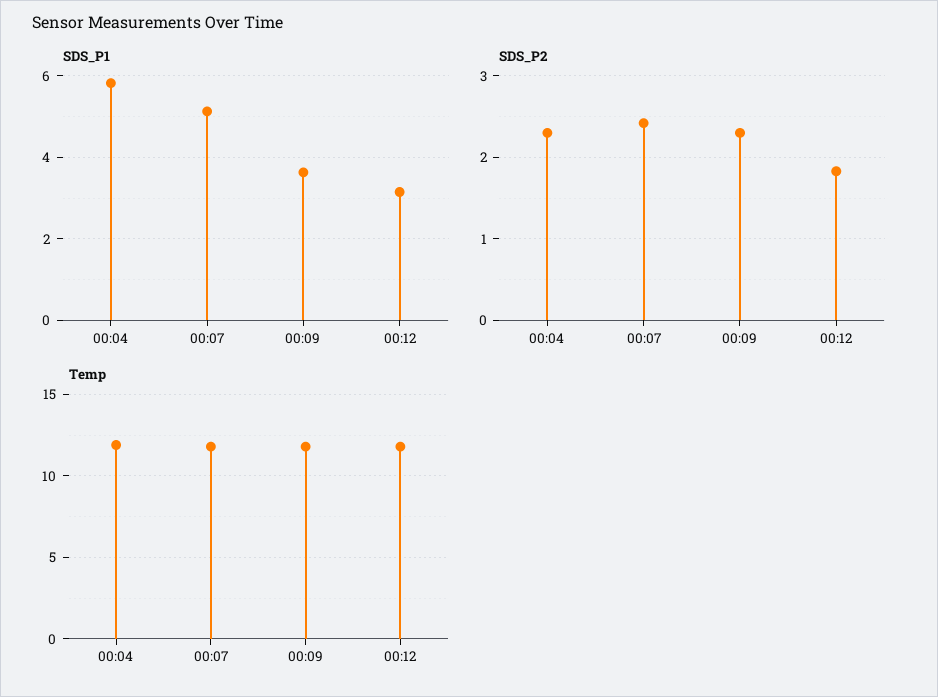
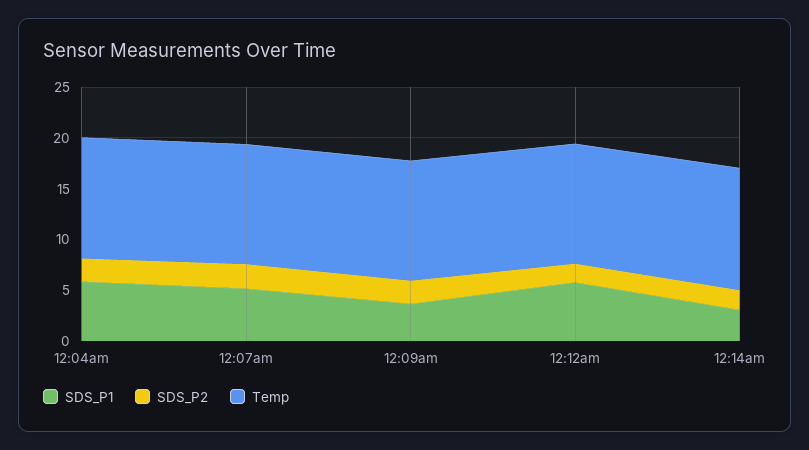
SDS_P1, 00:12: 3.2 -> 6
SDS_P1, 12:14am: none -> 3
SDS_P2, 12:14am: none -> 2
Temp, 12:14am: none -> 12

